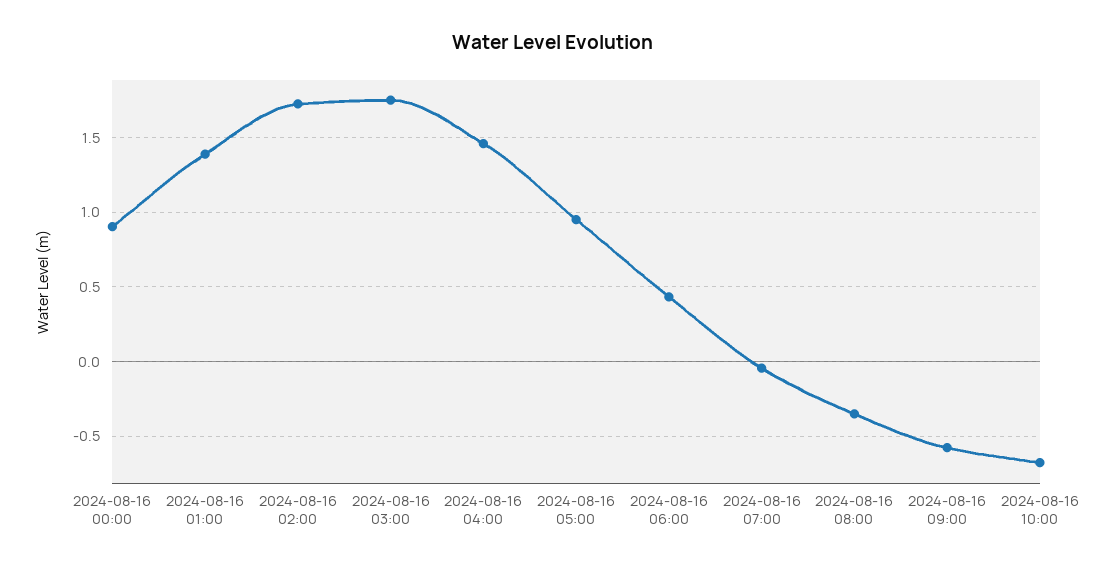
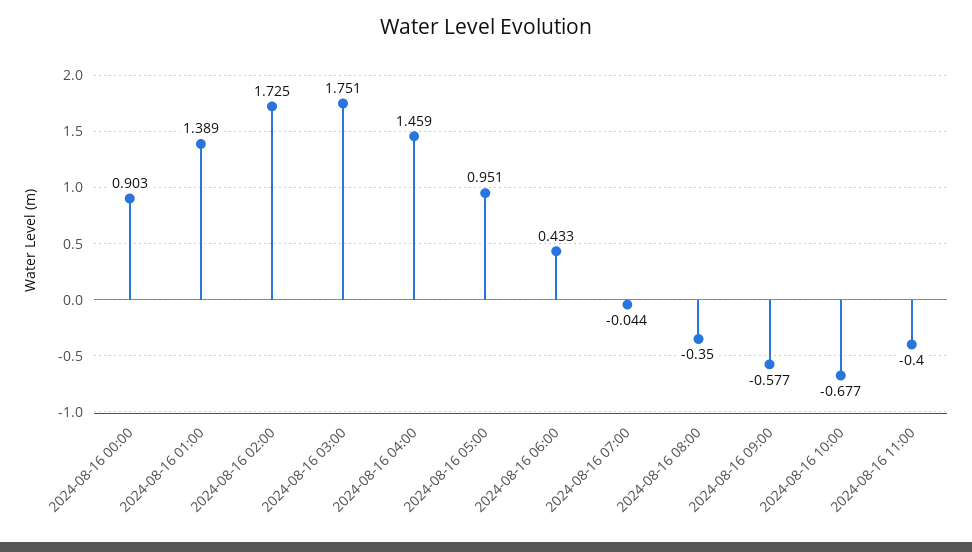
2024-08-16 11:00: none -> -0.4

